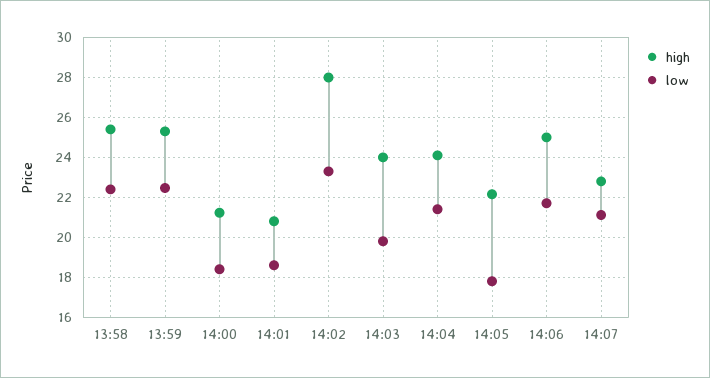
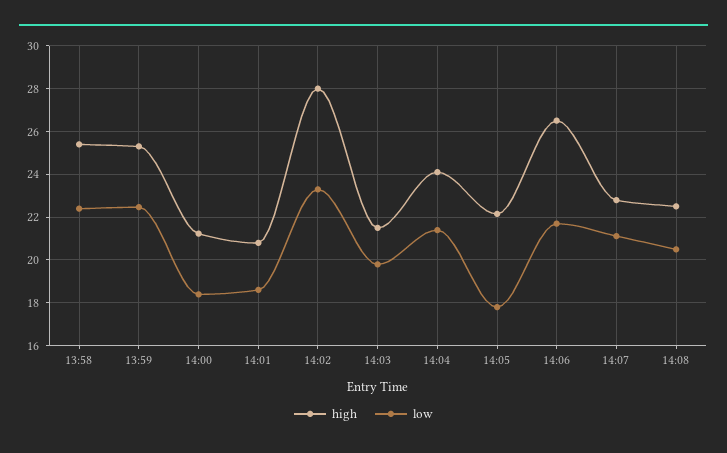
high, 14:03: 24 -> 21.5
high, 14:06: 25 -> 26.5
high, 14:08: none -> 22.5
low, 14:08: none -> 20.5

